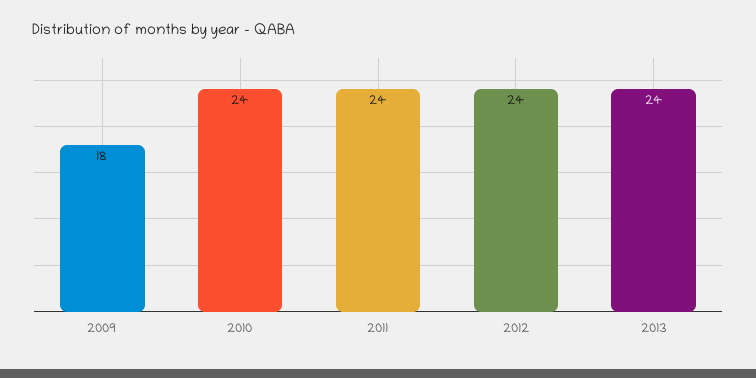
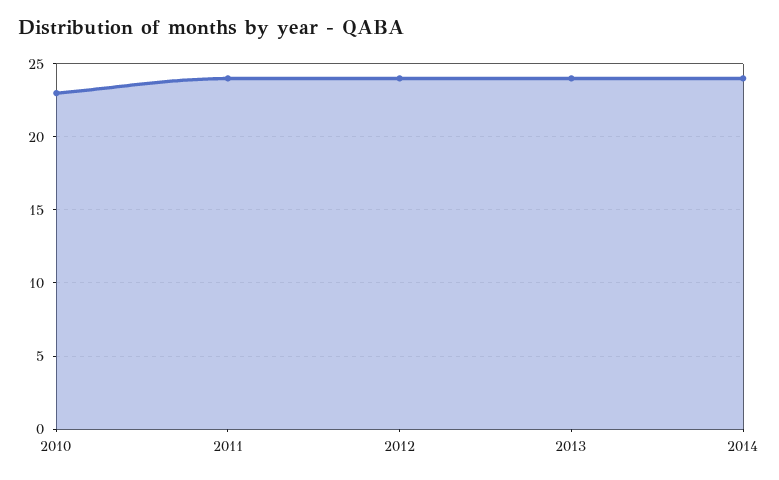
2009: 18 -> none
2010: 24 -> 23
2014: none -> 24

